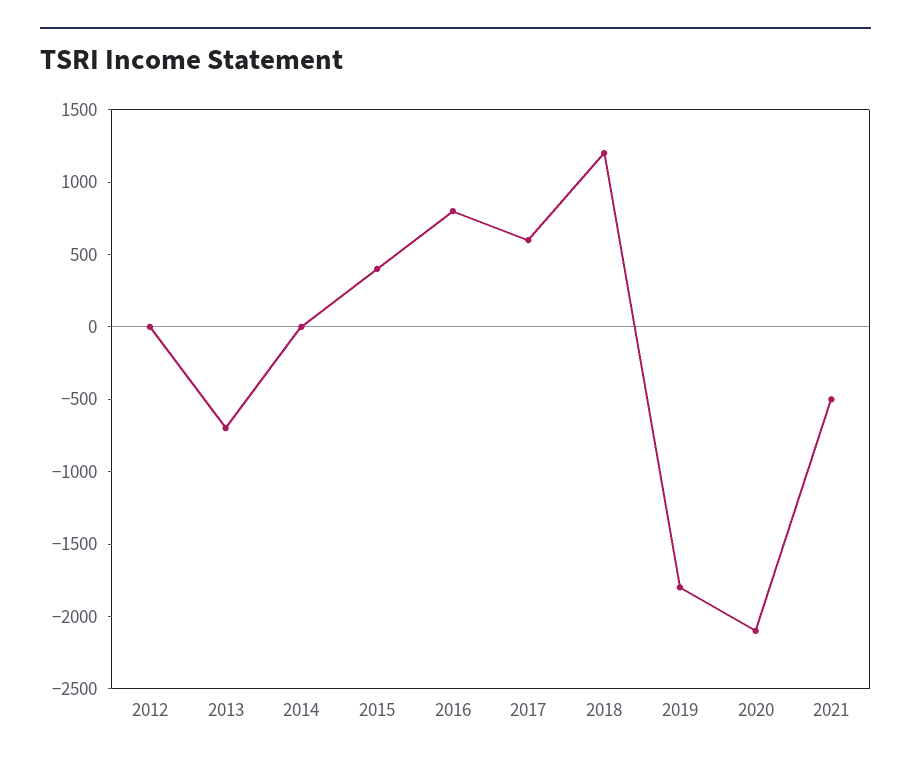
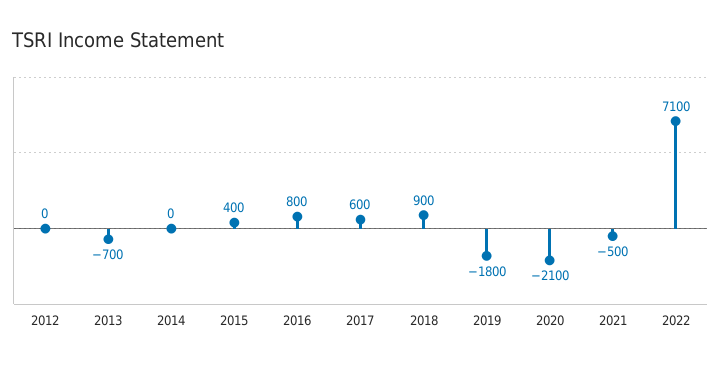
2018: 1200 -> 900
2022: none -> 7100

